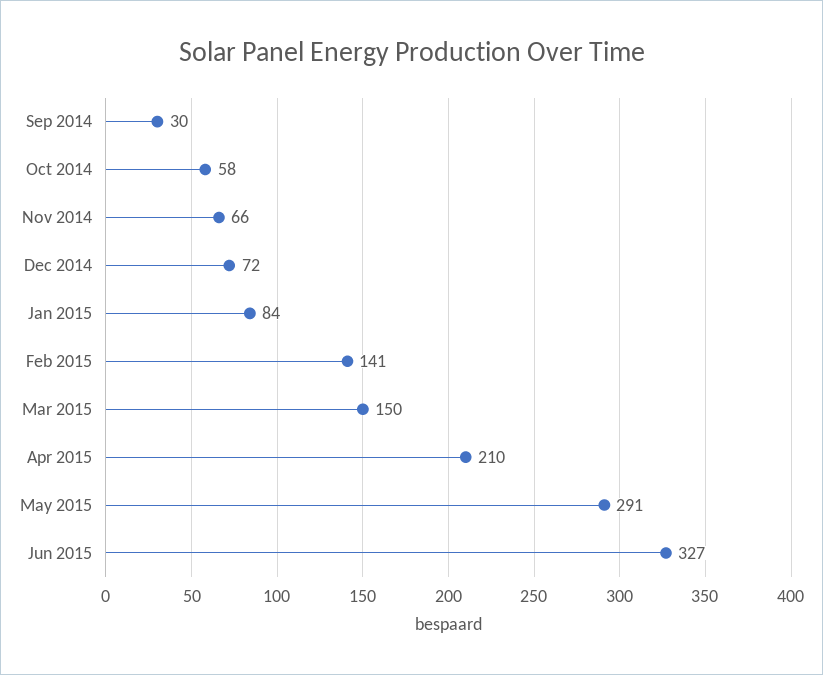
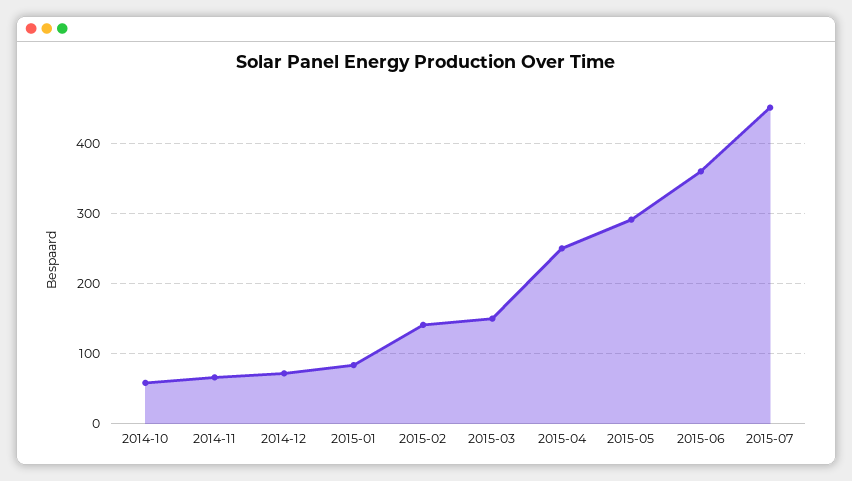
Sep 2014: 30 -> none
Apr 2015: 210 -> 250
Jun 2015: 327 -> 360
2015-07: none -> 450

